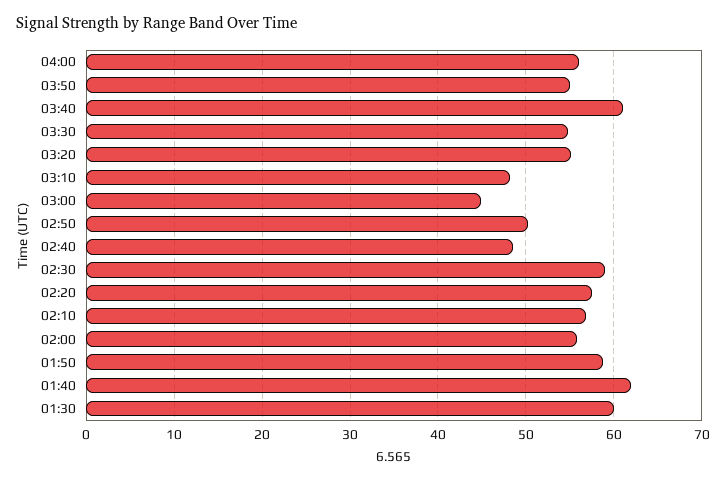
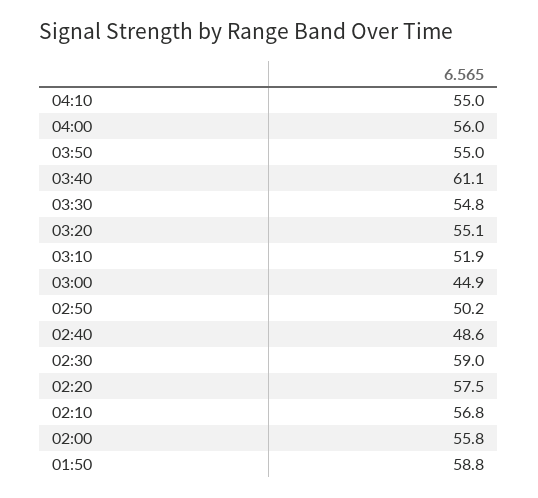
03:10: 48 -> 51.9
01:40: 62 -> none
01:30: 60 -> none
04:10: none -> 55

